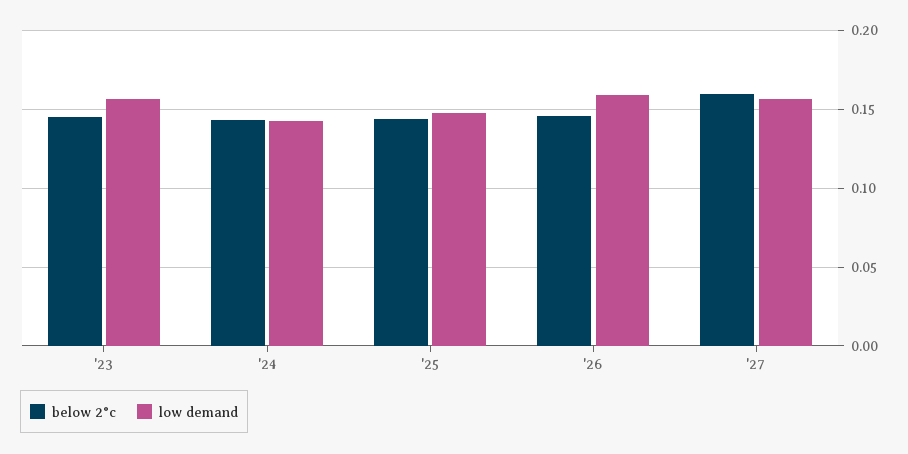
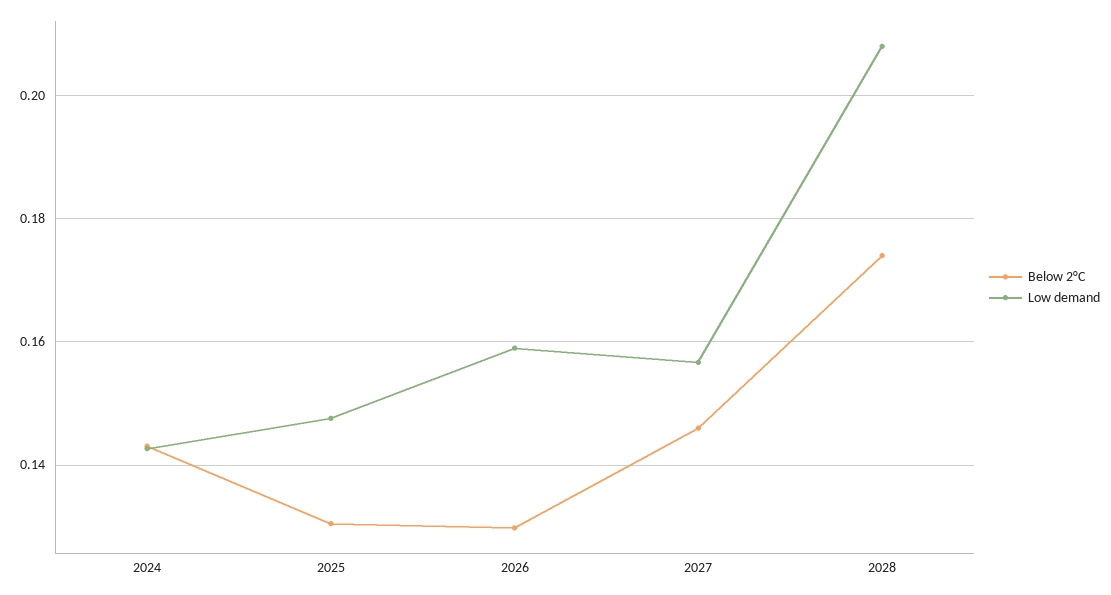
below 2°c, '23: 0.145 -> none
low demand, '23: 0.155 -> none
below 2°c, '25: 0.145 -> 0.13
below 2°c, '26: 0.145 -> 0.13
below 2°c, '27: 0.16 -> 0.146
below 2°c, 2028: none -> 0.174
low demand, 2028: none -> 0.208

